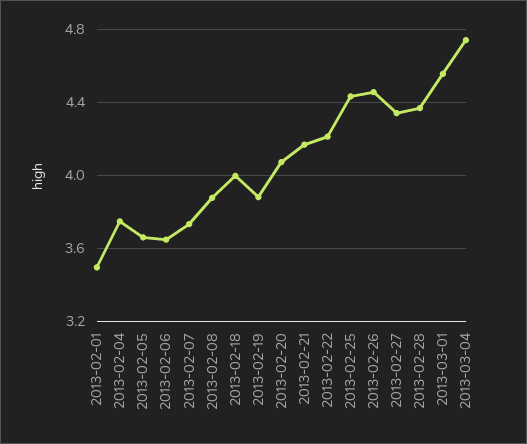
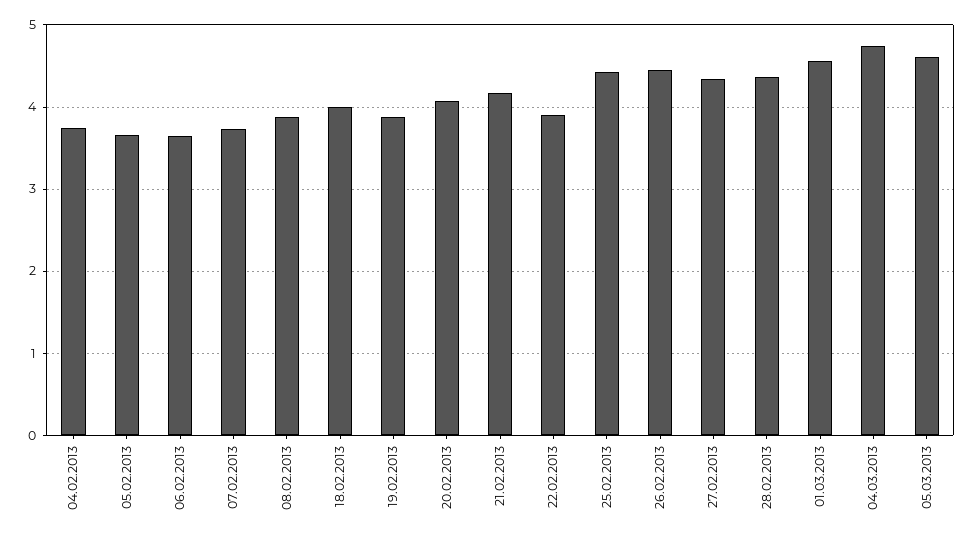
2013-02-01: 3.5 -> none
2013-02-22: 4.2 -> 3.9
05.03.2013: none -> 4.6

